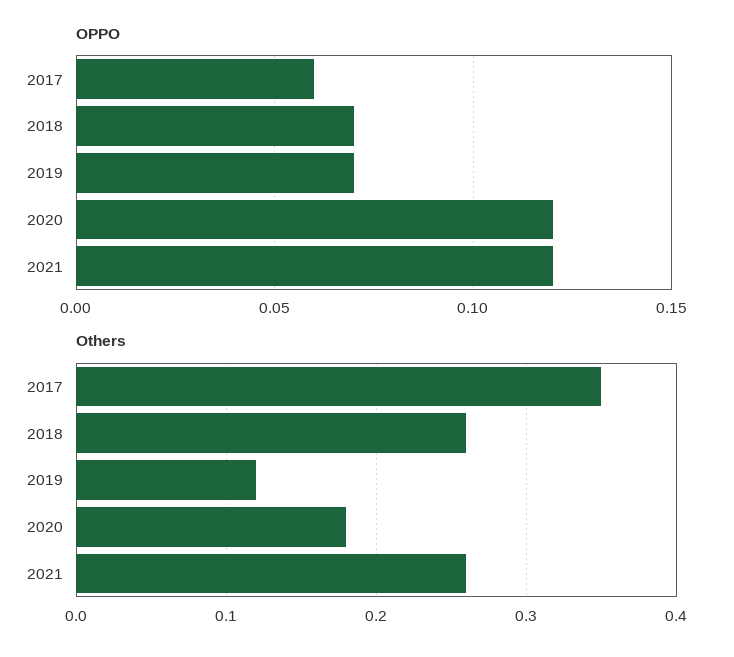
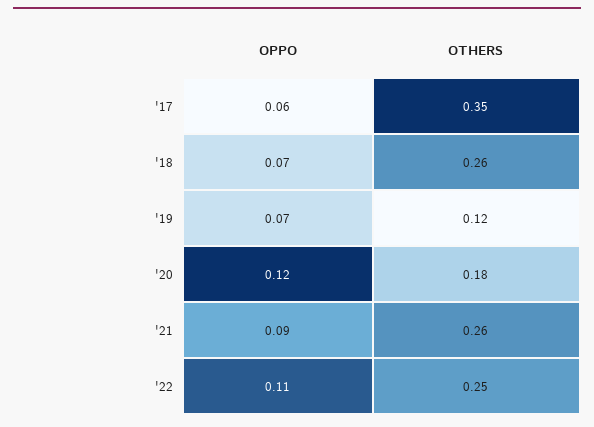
OPPO, 2021: 0.12 -> 0.09
OPPO, '22: none -> 0.11
Others, '22: none -> 0.25

